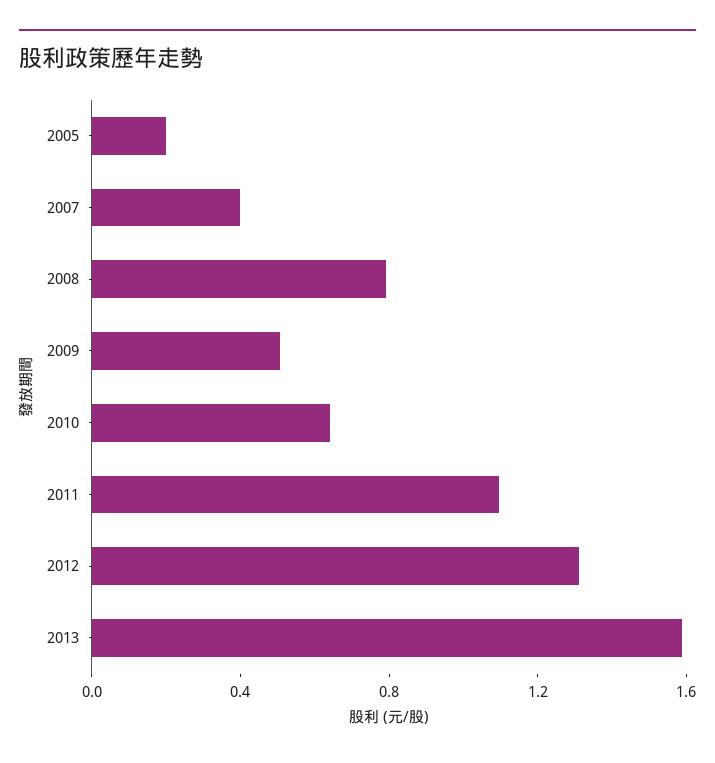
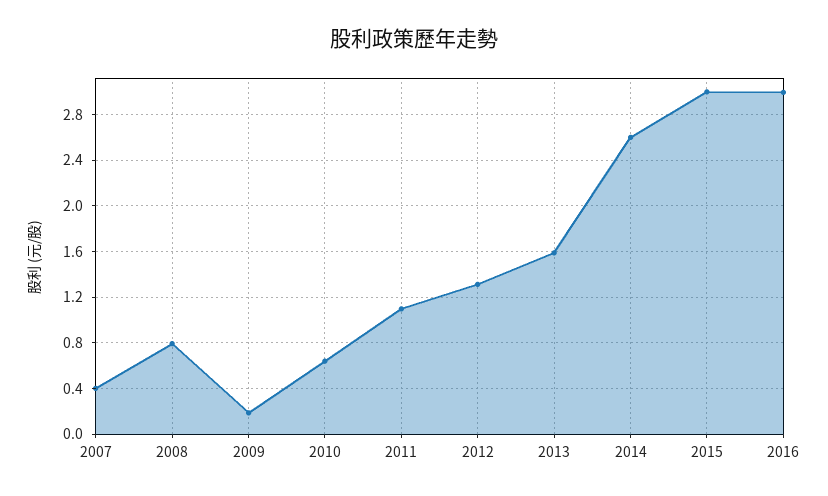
2005: 0.2 -> none
2009: 0.5 -> 0.2
2014: none -> 2.6
2015: none -> 3
2016: none -> 3

